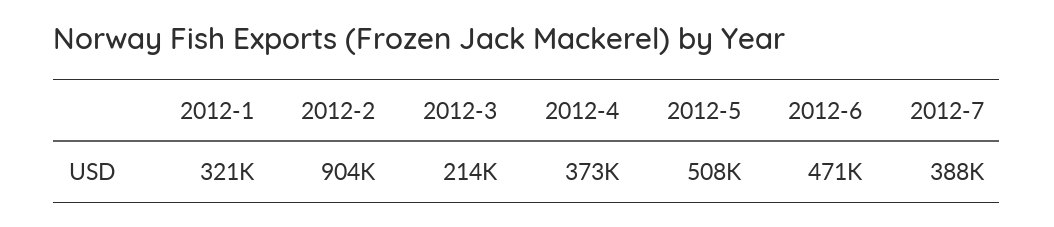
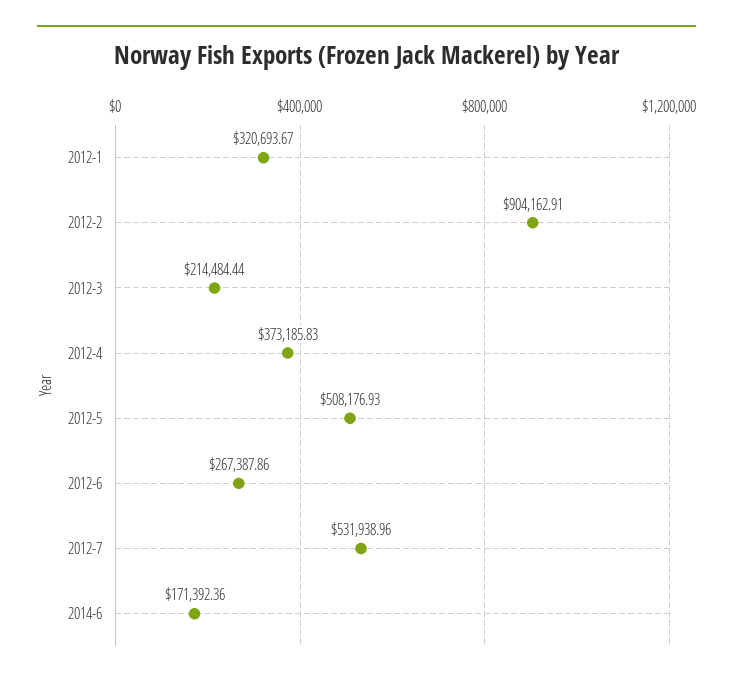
2012-6: 471000 -> 267387.86
2012-7: 388000 -> 531938.96
2014-6: none -> 171392.36

